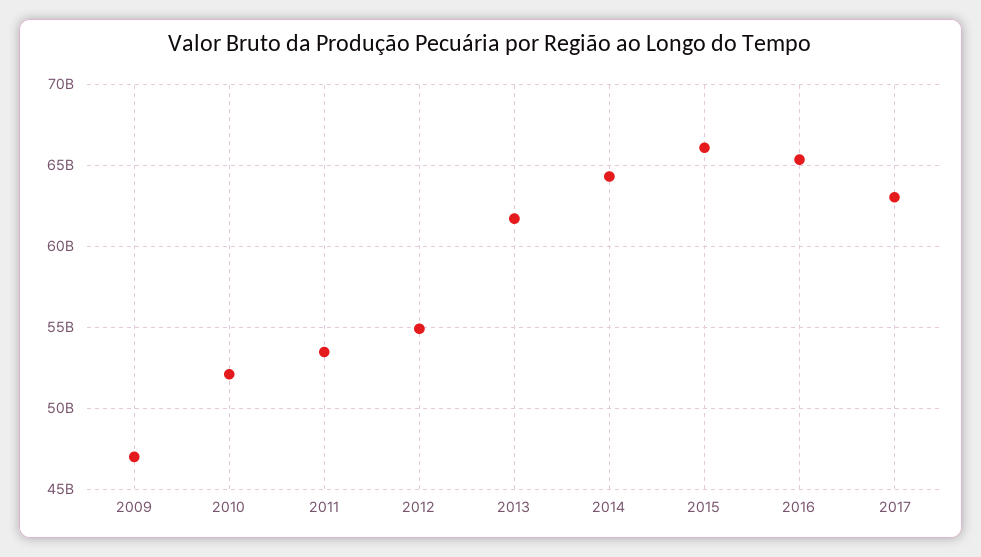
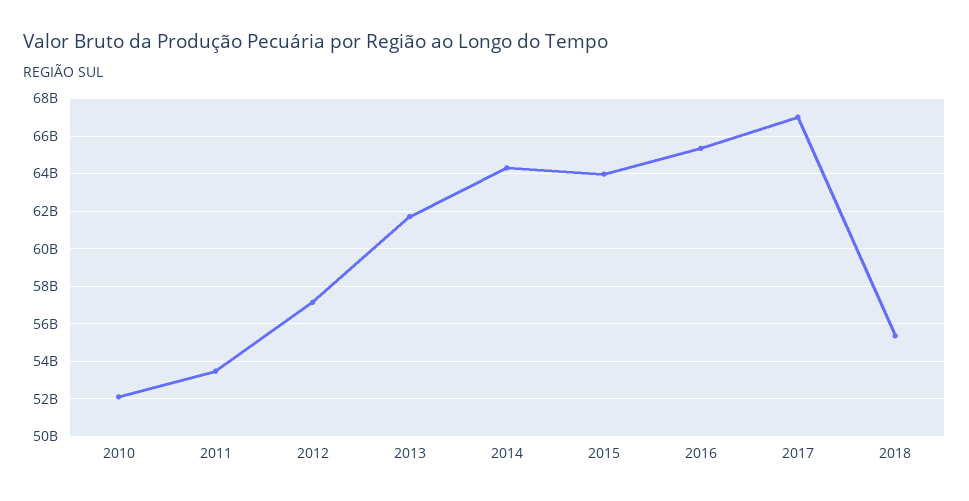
2009: 47000000000 -> none
2012: 55000000000 -> 57000000000
2015: 66000000000 -> 64000000000
2017: 63000000000 -> 67000000000
2018: none -> 55500000000

